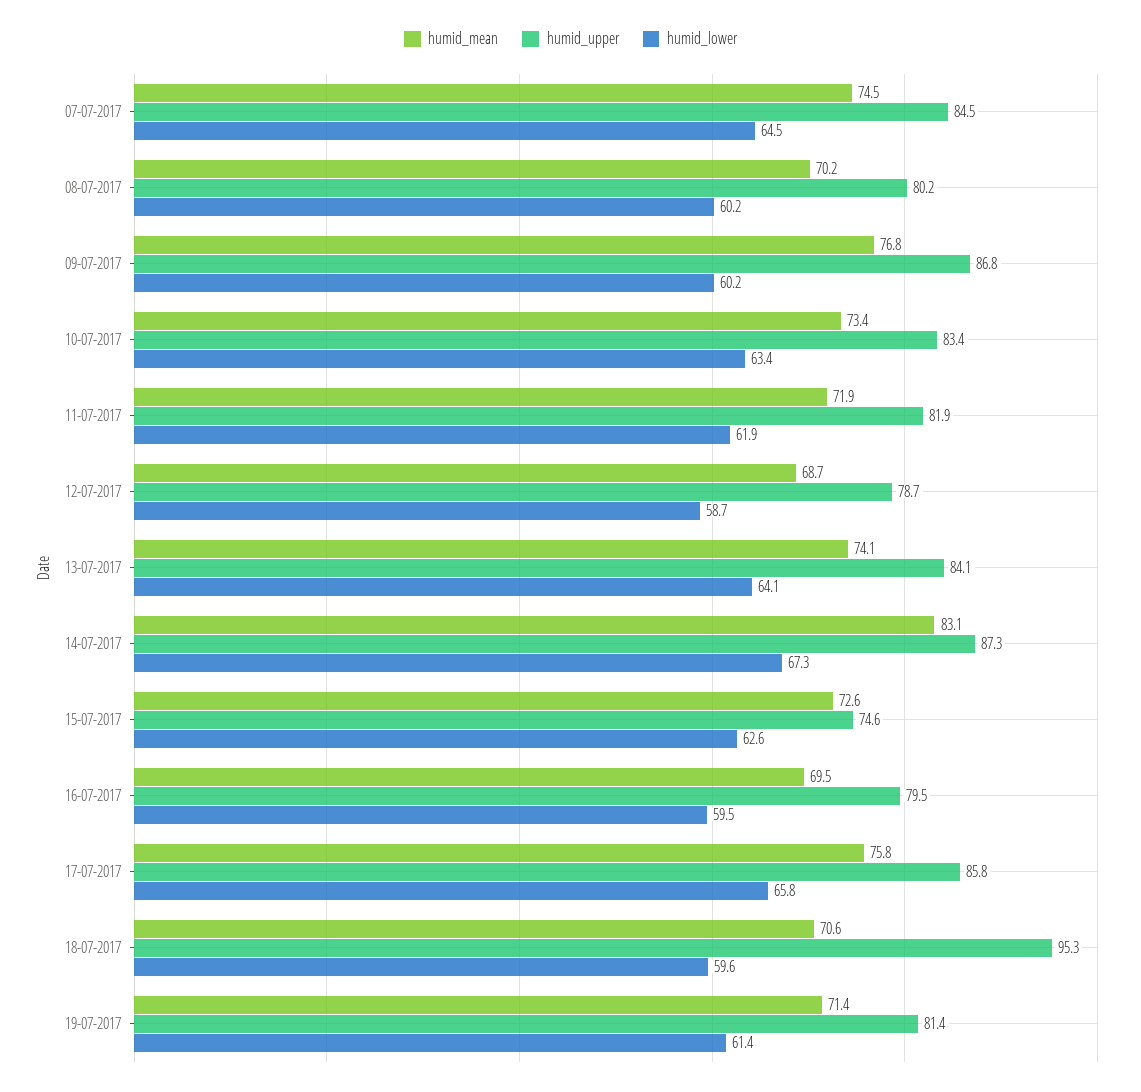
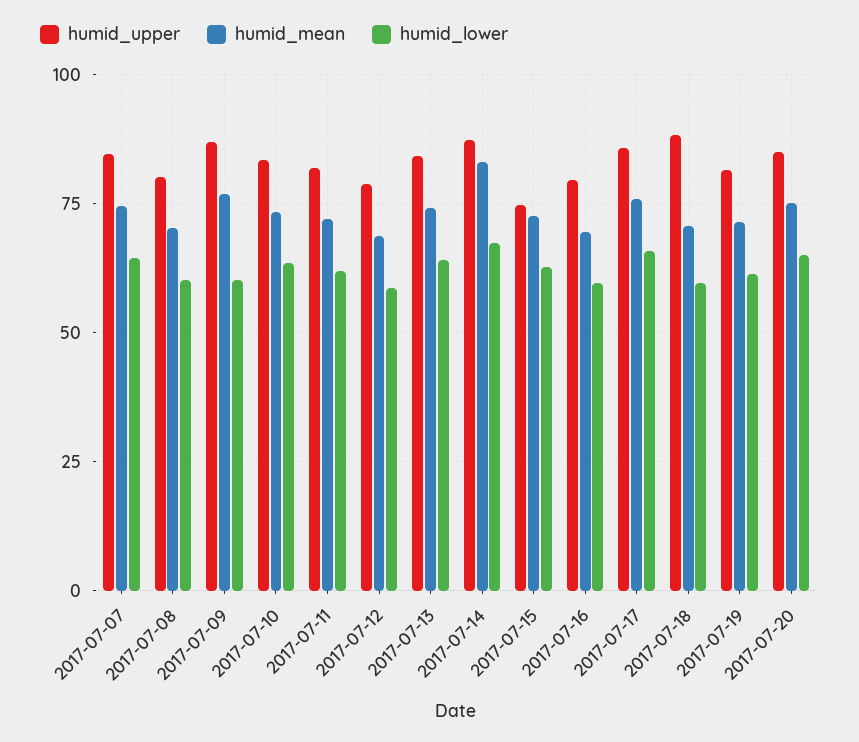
humid_upper, 18-07-2017: 95.3 -> 87.5
humid_upper, 2017-07-20: none -> 85
humid_mean, 2017-07-20: none -> 75
humid_lower, 2017-07-20: none -> 65

